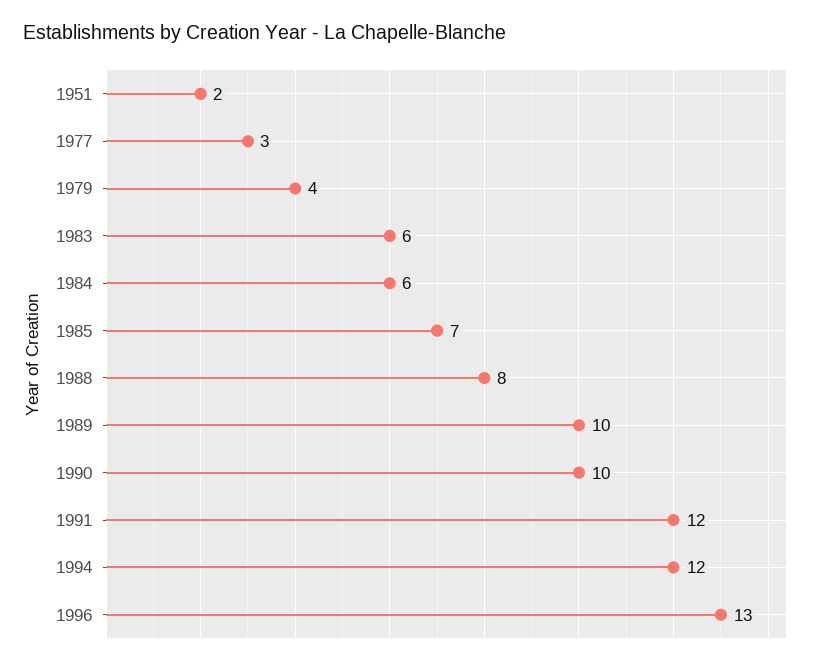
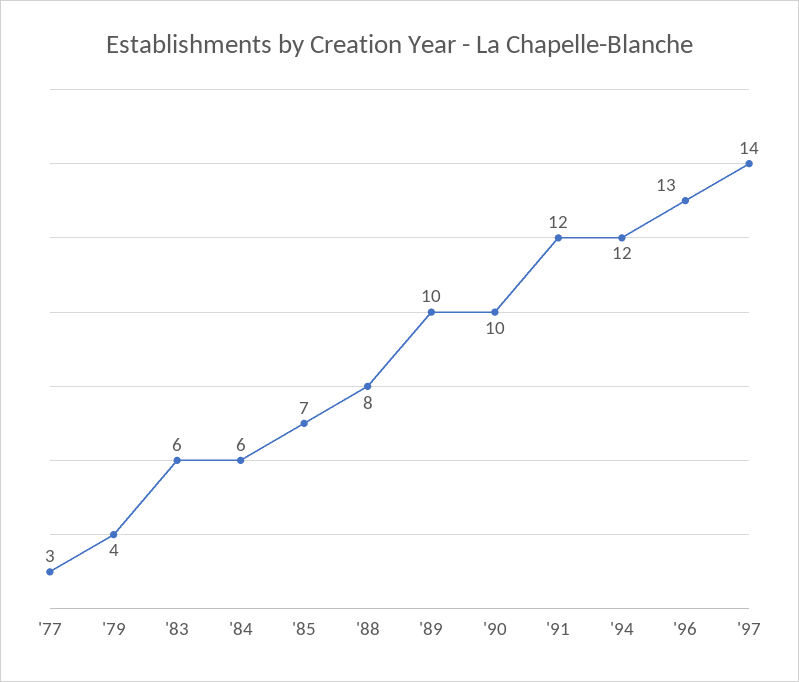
1951: 2 -> none
'97: none -> 14

